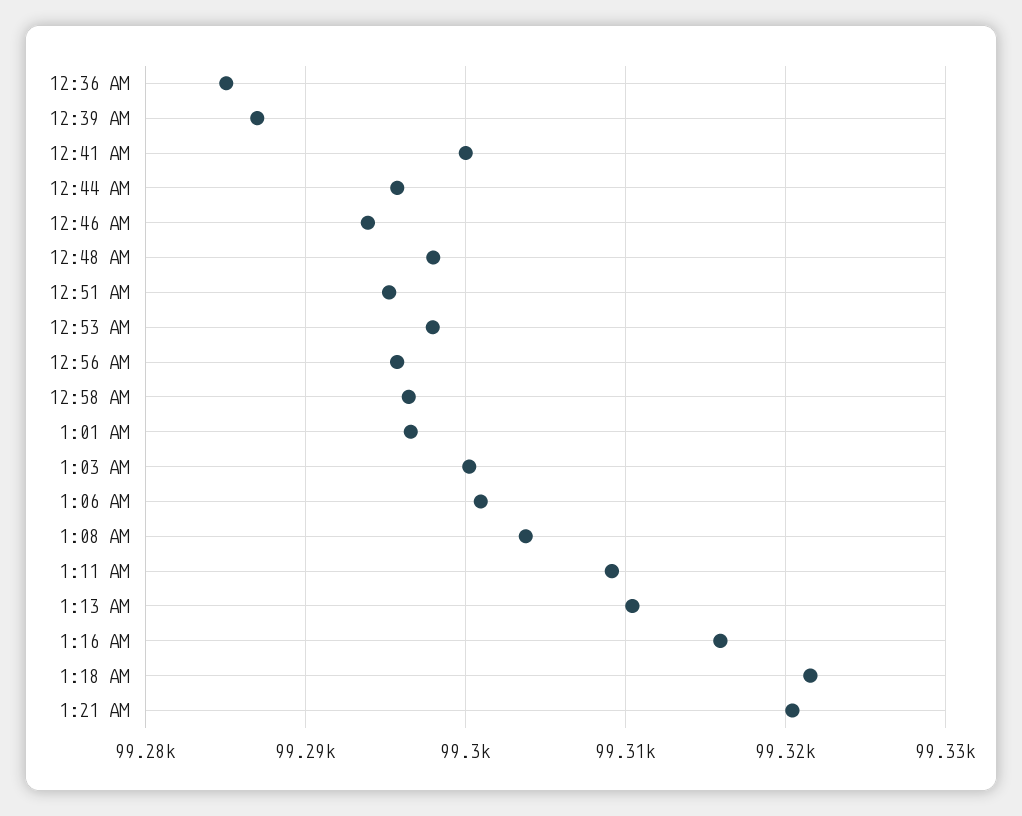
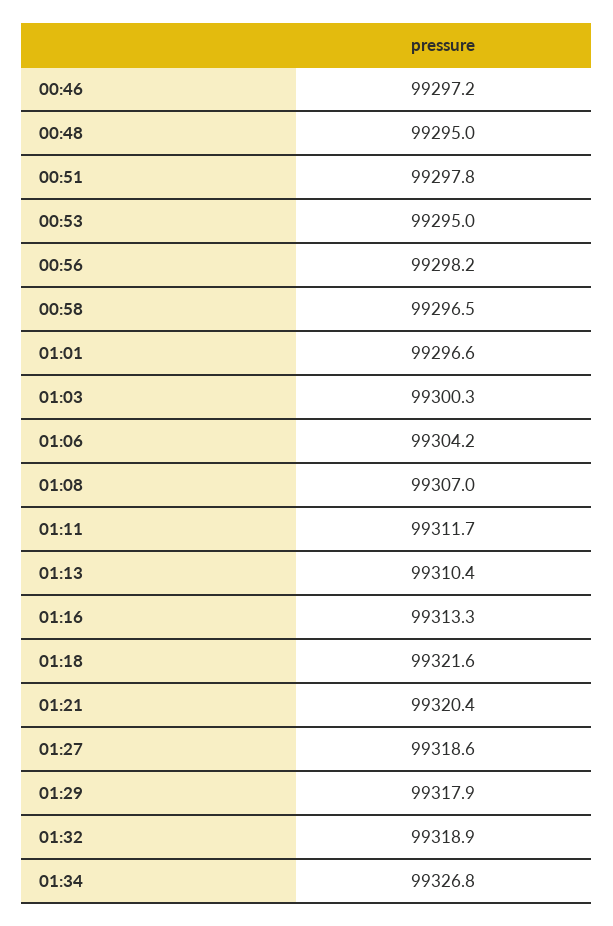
12:36 AM: 99285 -> none
12:39 AM: 99287 -> none
12:41 AM: 99300 -> none
12:44 AM: 99296 -> none
12:46 AM: 99294 -> 99297.2
12:48 AM: 99298 -> 99295
12:51 AM: 99295 -> 99297.8
12:53 AM: 99298 -> 99295
12:56 AM: 99296 -> 99298.2
1:06 AM: 99301 -> 99304.2
1:08 AM: 99304 -> 99307
1:11 AM: 99309 -> 99311.7
1:16 AM: 99316 -> 99313.3
01:27: none -> 99318.6
01:29: none -> 99317.9
01:32: none -> 99318.9
01:34: none -> 99326.8

